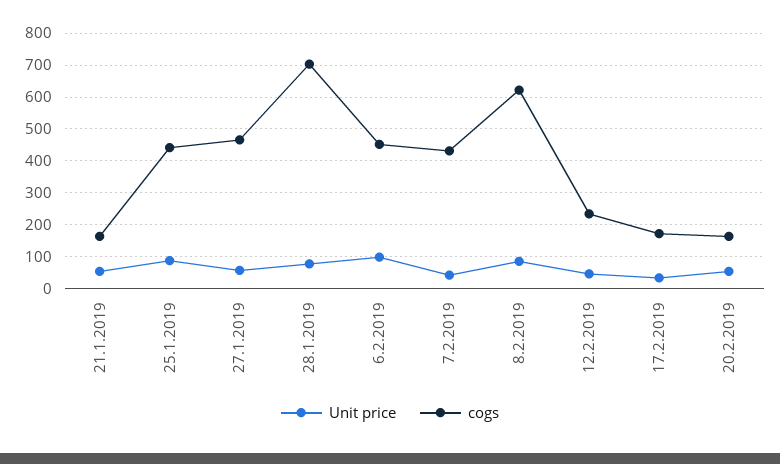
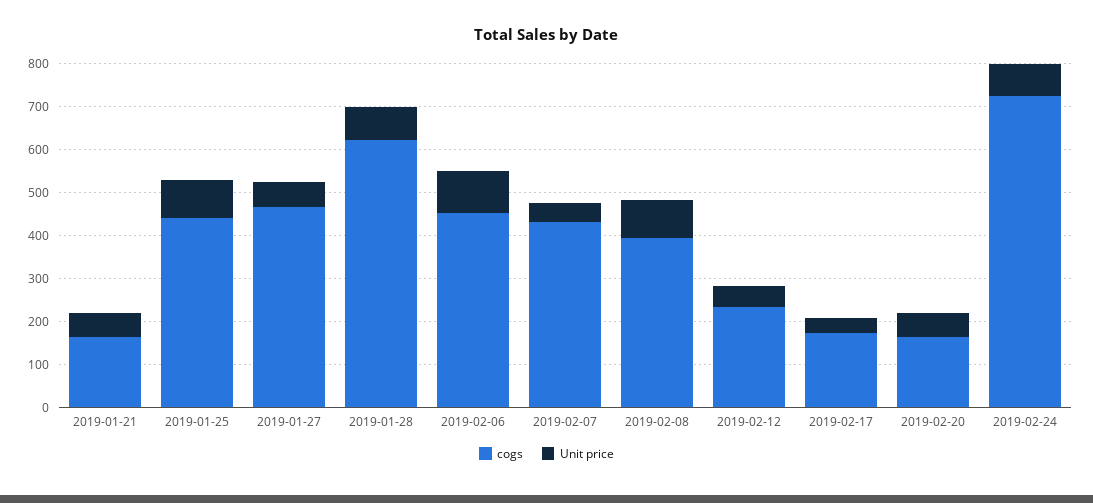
cogs, 28.1.2019: 700 -> 620
cogs, 8.2.2019: 620 -> 400
cogs, 2019-02-24: none -> 720
Unit price, 2019-02-24: none -> 80

